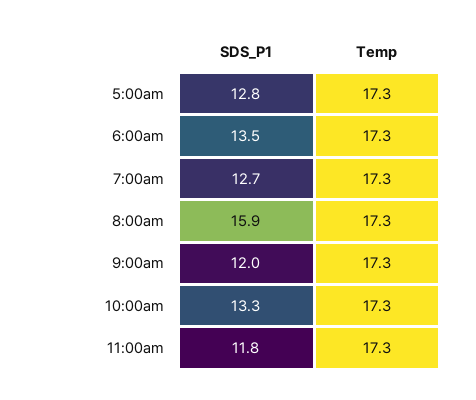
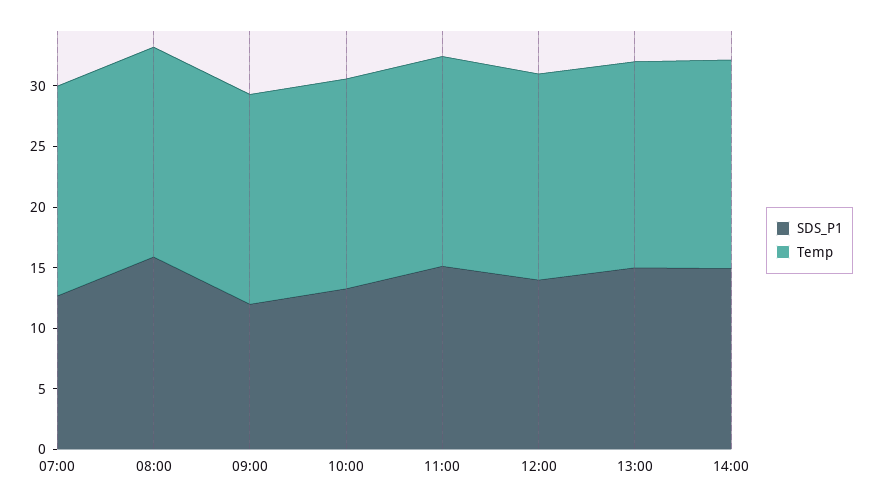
SDS_P1, 5:00am: 12.8 -> none
Temp, 5:00am: 17.3 -> none
SDS_P1, 6:00am: 13.5 -> none
Temp, 6:00am: 17.3 -> none
SDS_P1, 11:00am: 11.8 -> 15
SDS_P1, 12:00: none -> 14
Temp, 12:00: none -> 17
SDS_P1, 13:00: none -> 15
Temp, 13:00: none -> 17
SDS_P1, 14:00: none -> 15
Temp, 14:00: none -> 17

